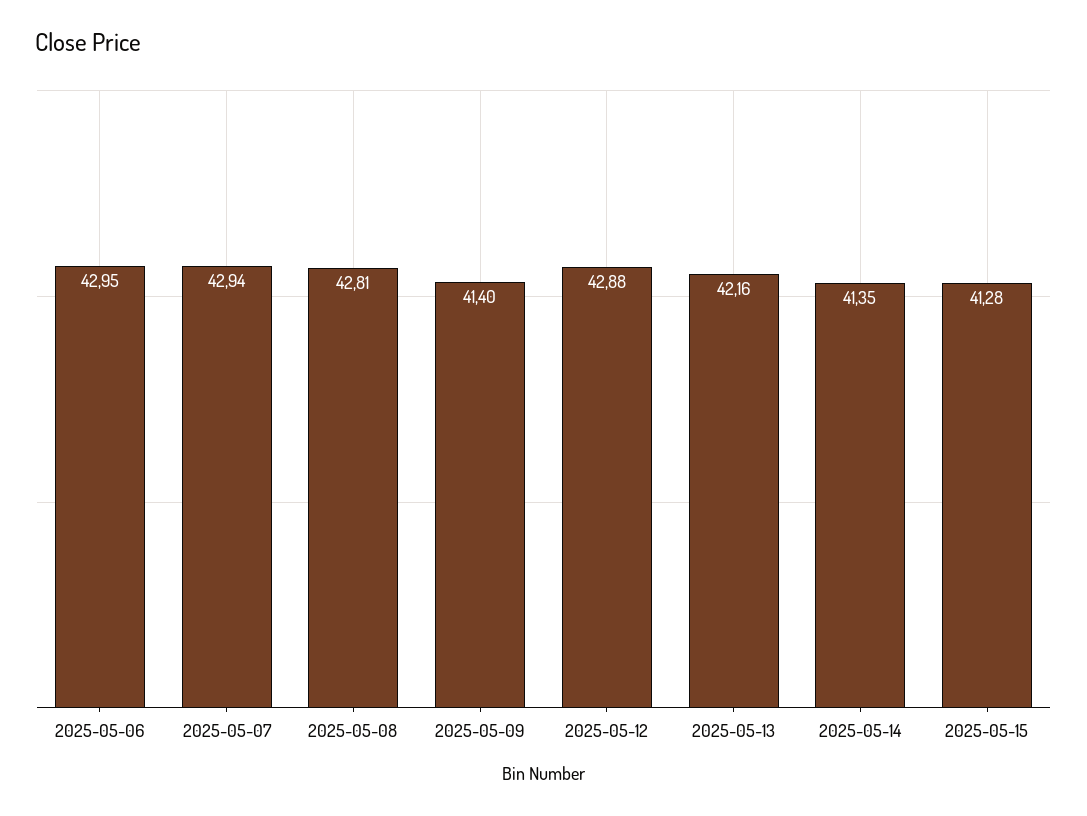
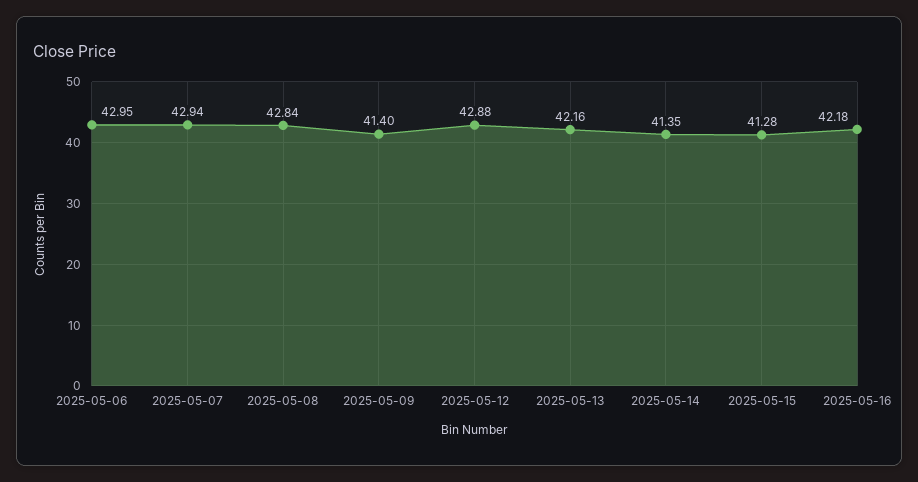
2025-05-08: 42.81 -> 42.84
2025-05-16: none -> 42.18

